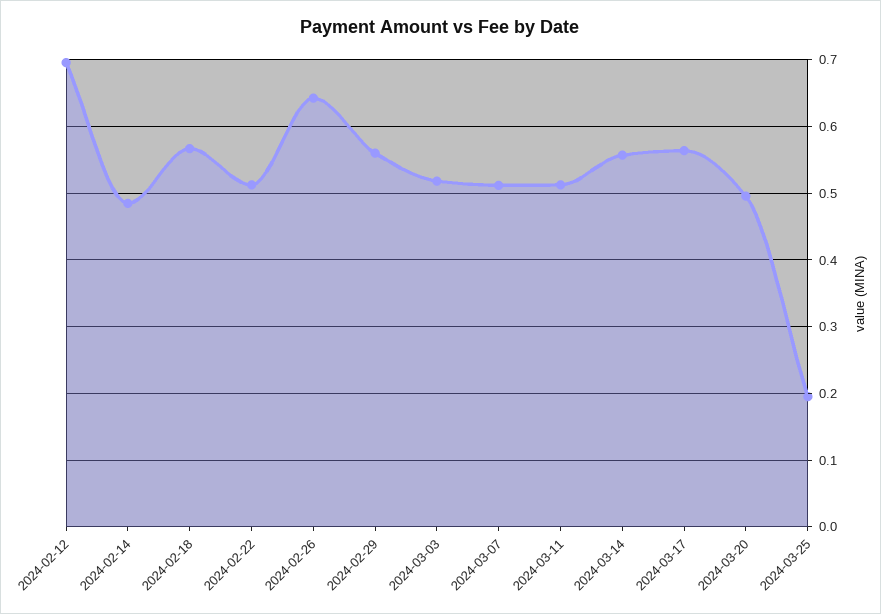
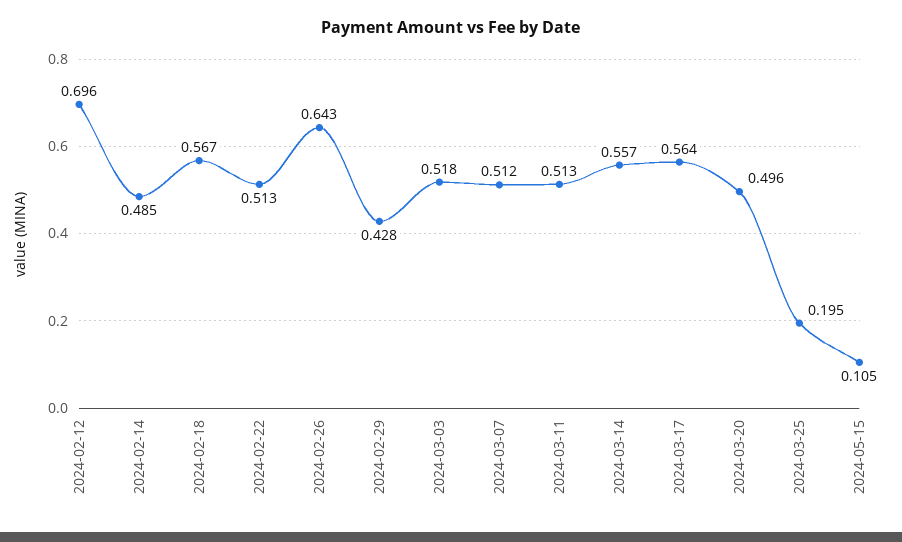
2024-02-29: 0.56 -> 0.428
2024-05-15: none -> 0.105

